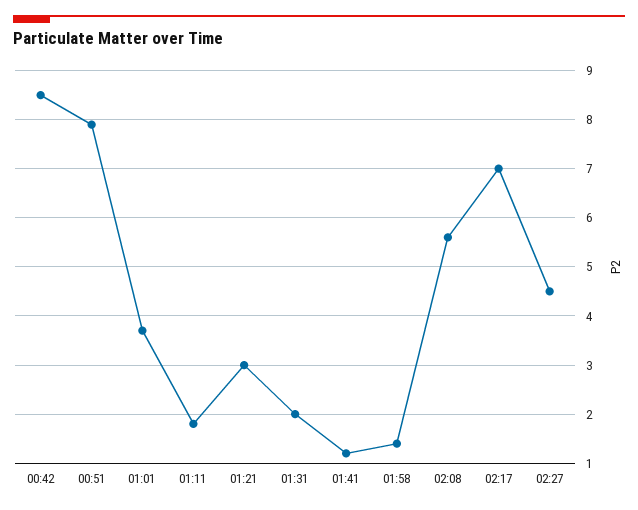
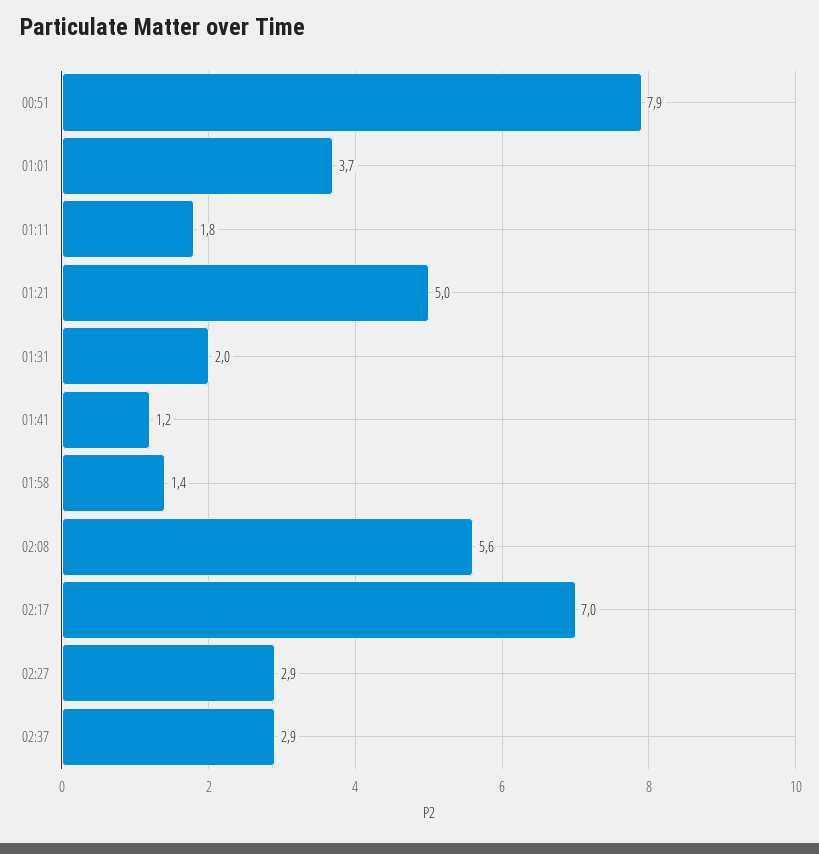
00:42: 8.5 -> none
01:21: 3 -> 5
02:27: 4.5 -> 2.9
02:37: none -> 2.9

